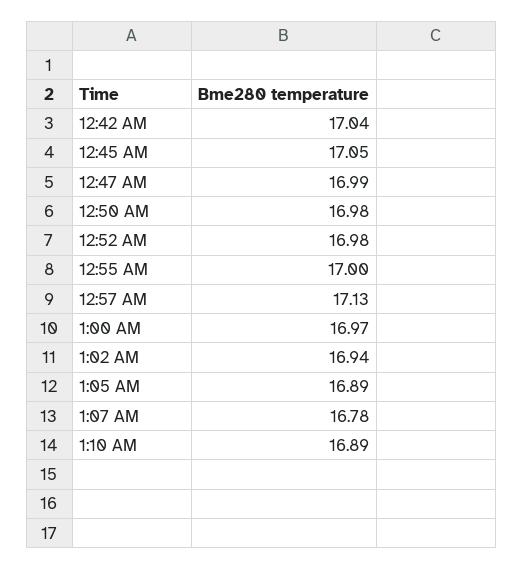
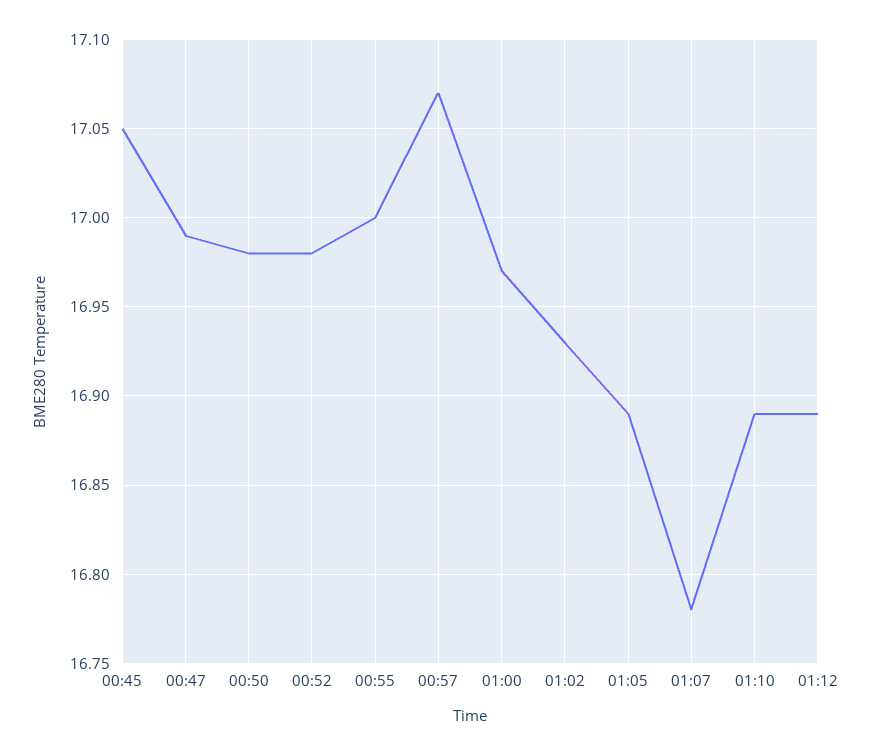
12:42 AM: 17.04 -> none
12:57 AM: 17.13 -> 17.07
1:02 AM: 16.94 -> 16.93
01:12: none -> 16.89

